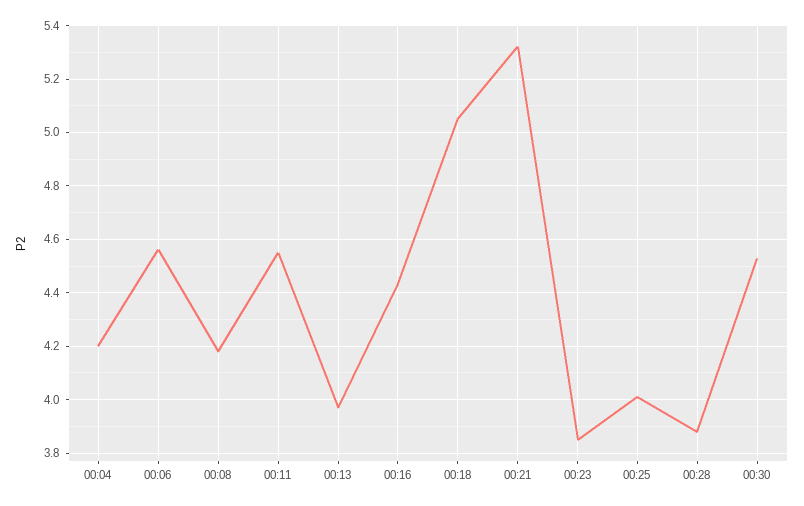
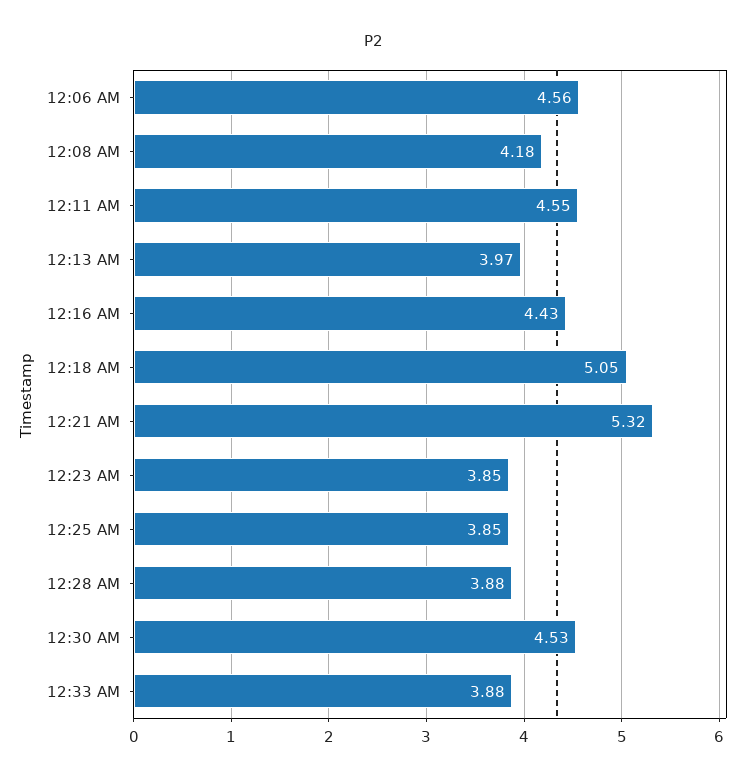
00:04: 4.2 -> none
00:25: 4 -> 3.85
12:33 AM: none -> 3.88

